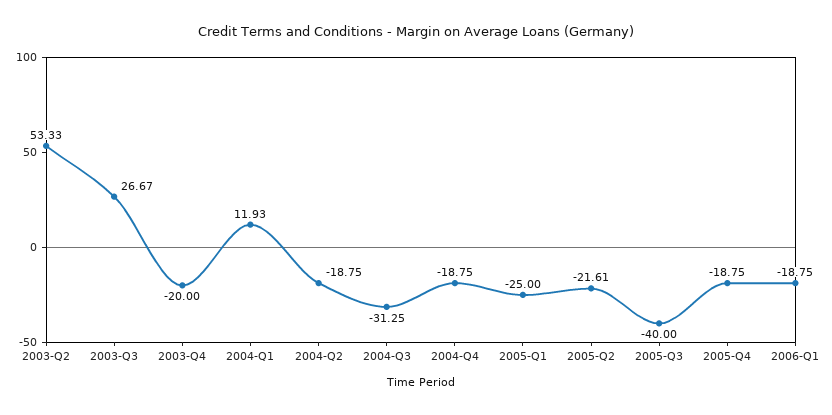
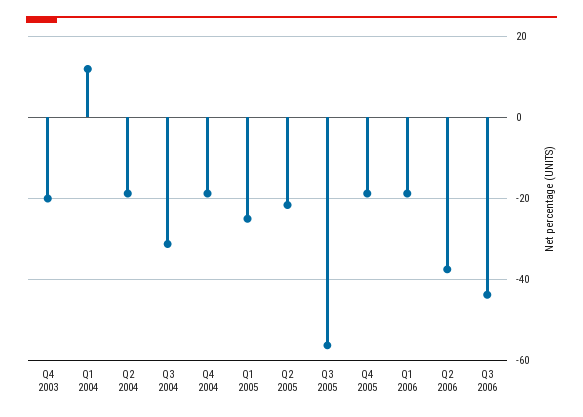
2003-Q2: 53.33 -> none
2003-Q3: 26.67 -> none
2005-Q3: -40 -> -56
Q2 2006: none -> -38
Q3 2006: none -> -44

